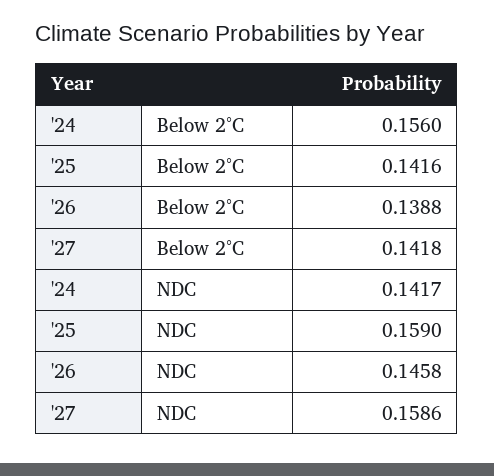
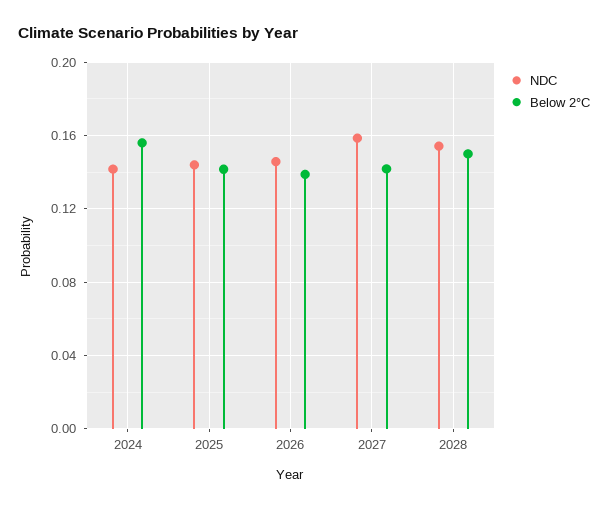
NDC, '25: 0.159 -> 0.145
NDC, 2028: none -> 0.155
Below 2°C, 2028: none -> 0.15

